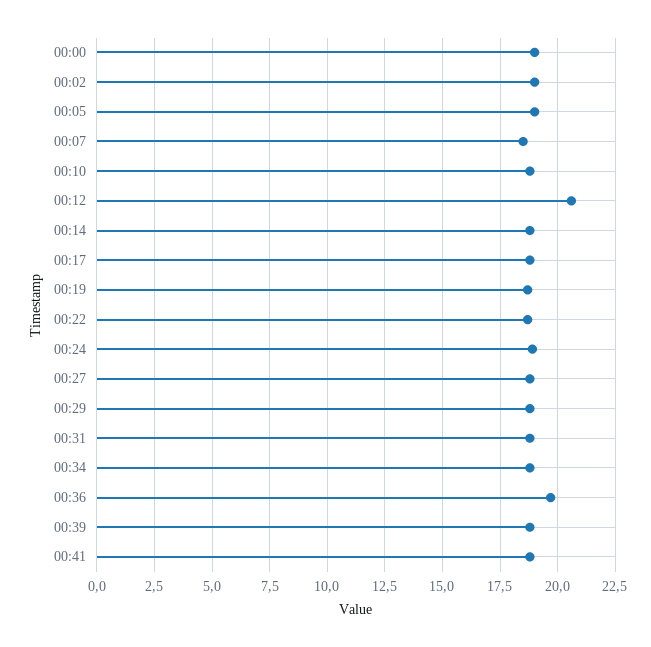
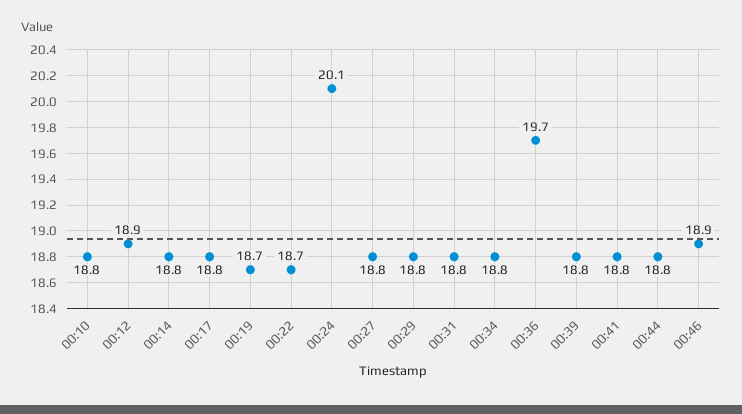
00:00: 19 -> none
00:02: 19 -> none
00:05: 19 -> none
00:07: 18.5 -> none
00:12: 20.5 -> 18.9
00:24: 19 -> 20.1
00:44: none -> 18.8
00:46: none -> 18.9

